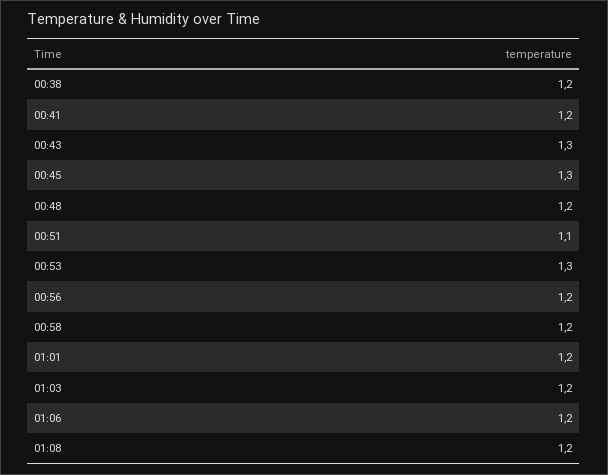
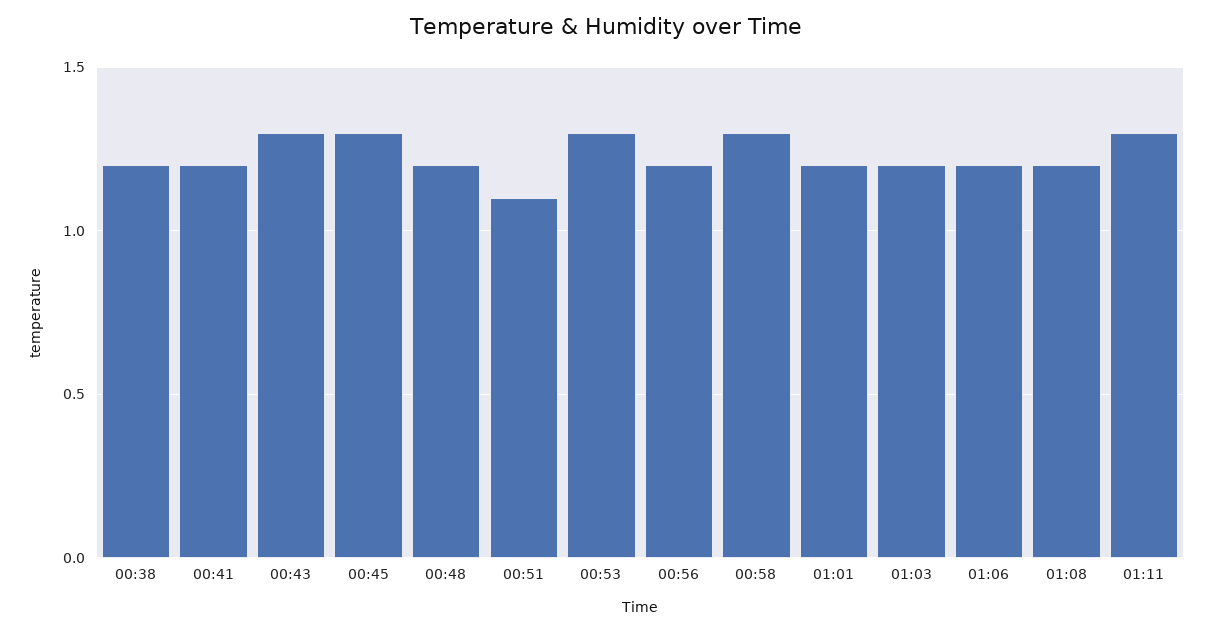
00:58: 1.2 -> 1.3
01:11: none -> 1.3

